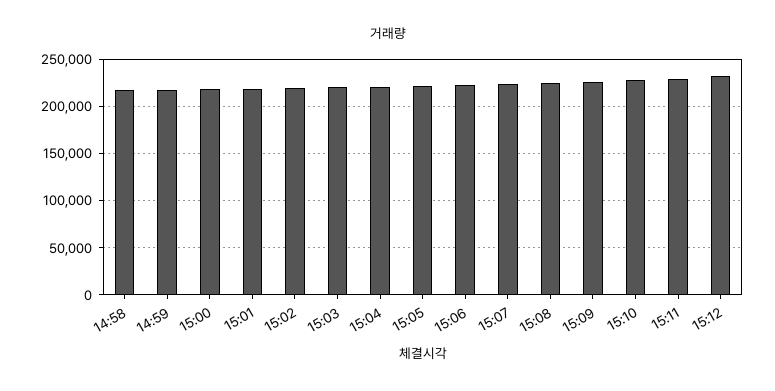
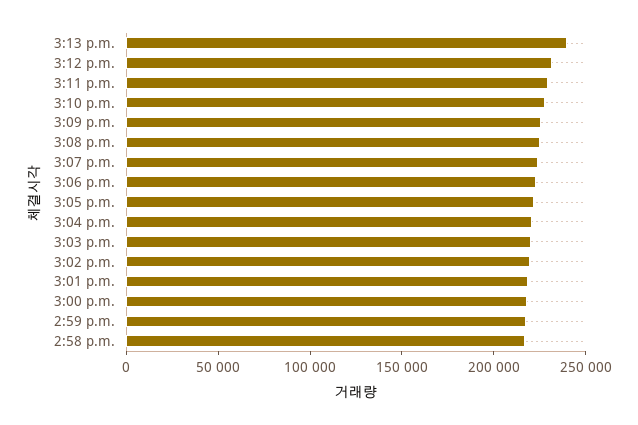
3:13 p.m.: none -> 240000

